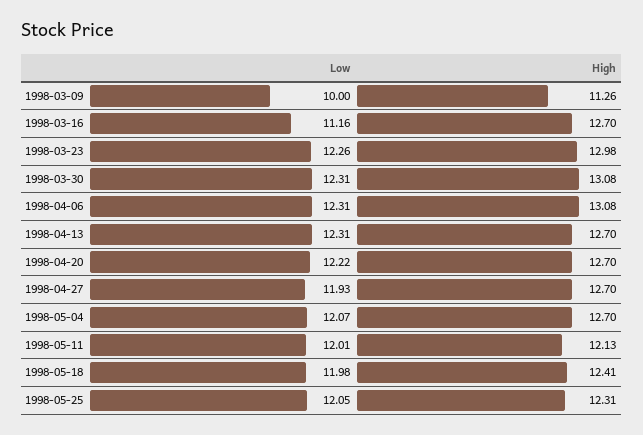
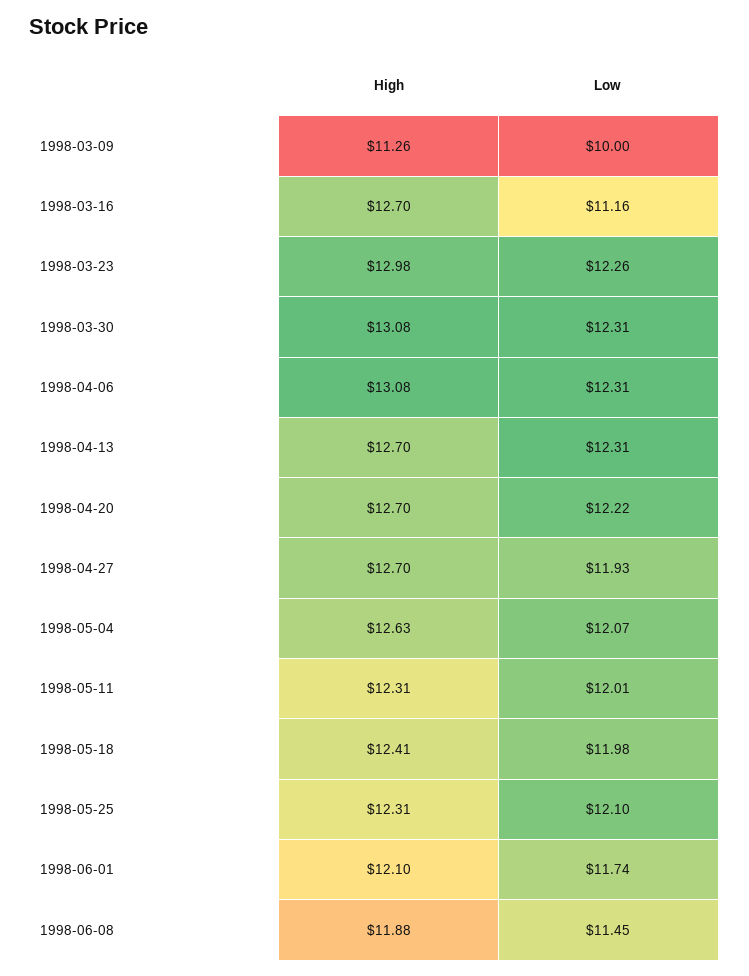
High, 1998-05-04: 12.7 -> 12.63
High, 1998-05-11: 12.13 -> 12.31
Low, 1998-05-25: 12.05 -> 12.1
High, 1998-06-01: none -> 12.1
Low, 1998-06-01: none -> 11.74
High, 1998-06-08: none -> 11.88
Low, 1998-06-08: none -> 11.45

